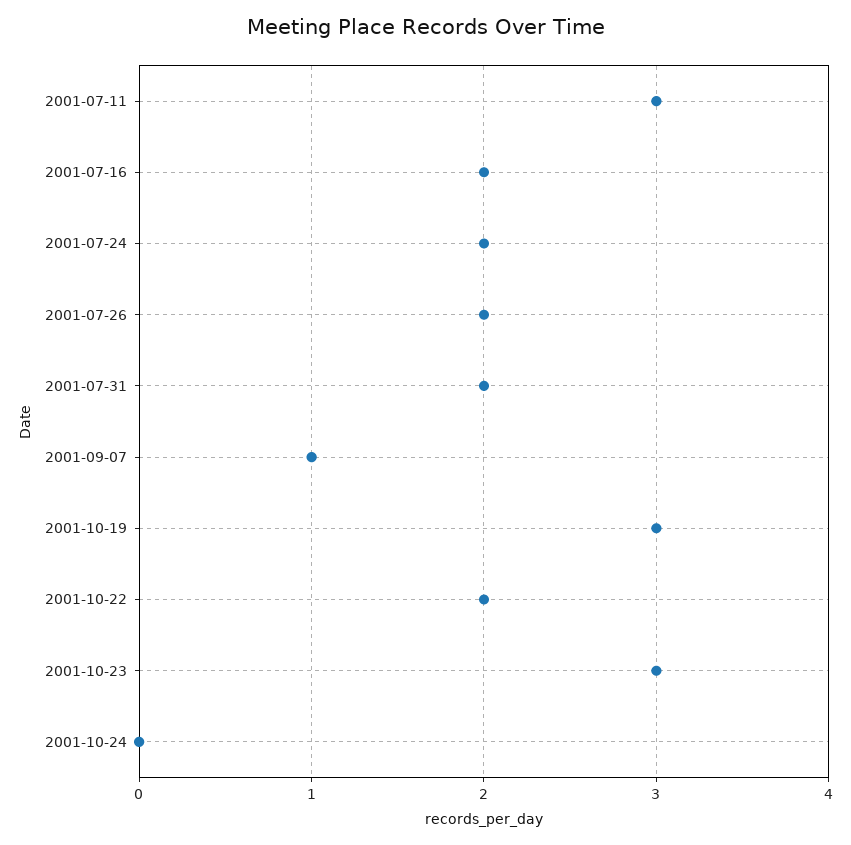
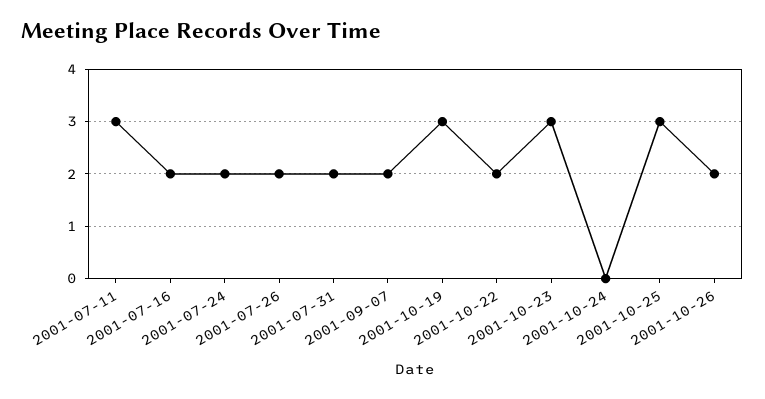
2001-09-07: 1 -> 2
2001-10-25: none -> 3
2001-10-26: none -> 2

